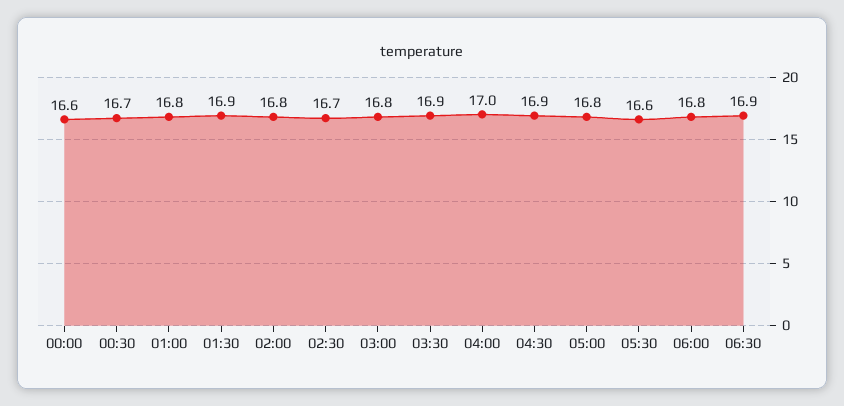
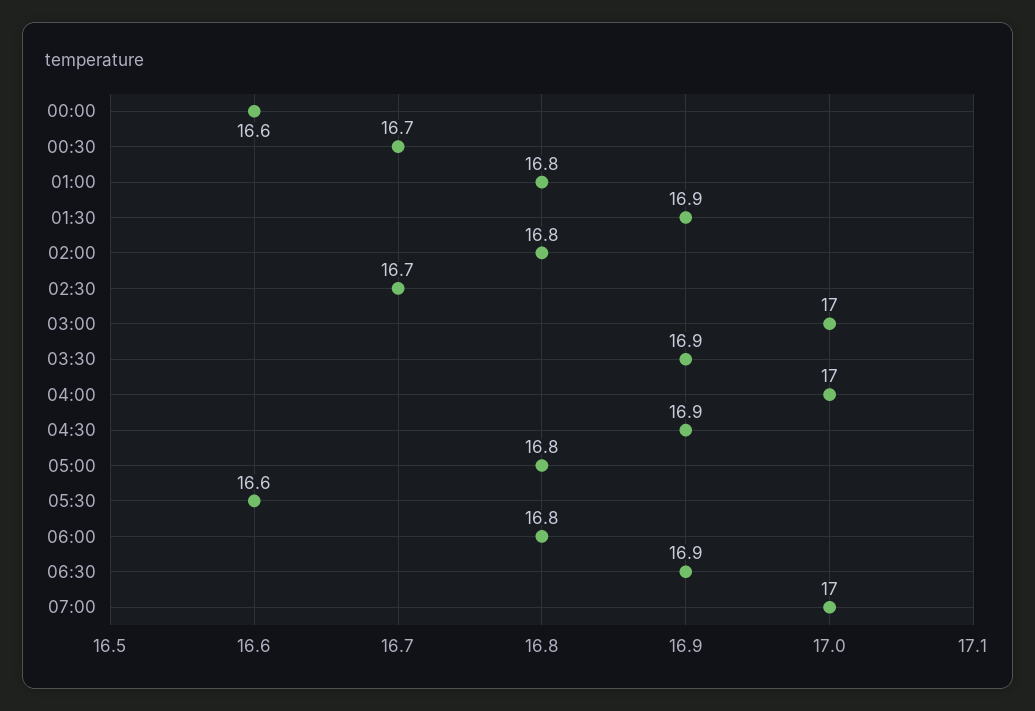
03:00: 16.8 -> 17
07:00: none -> 17

